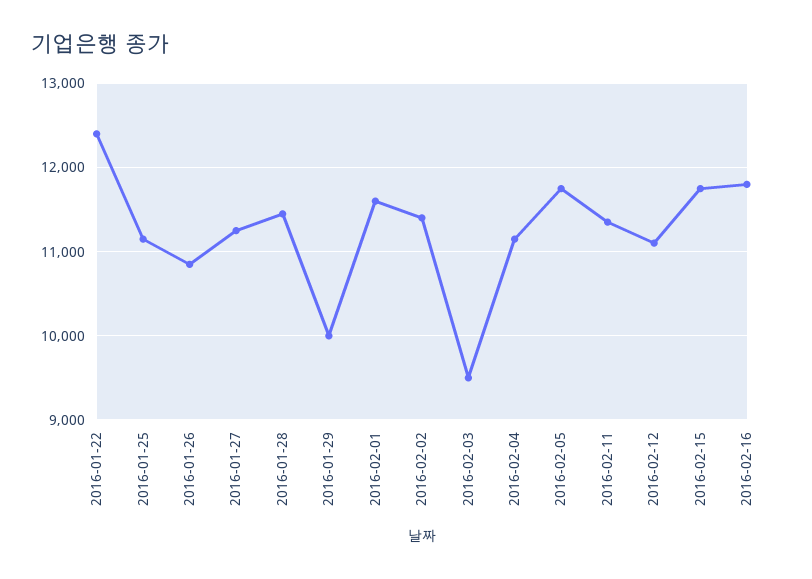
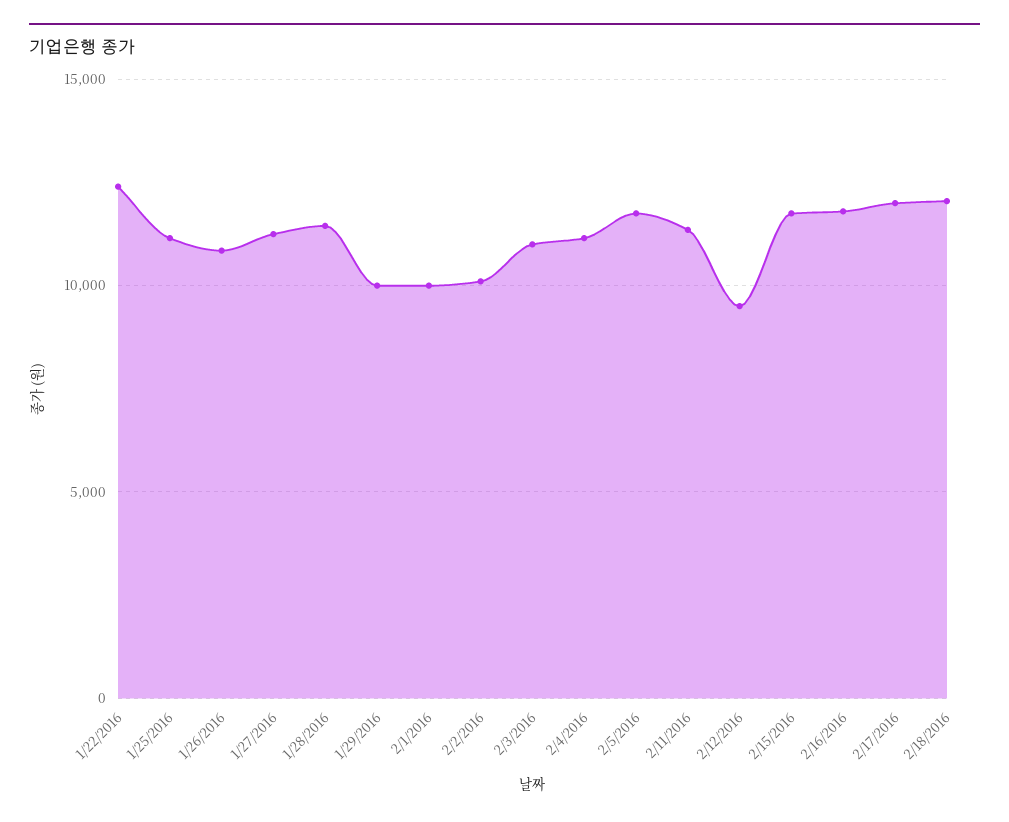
2016-02-01: 11600 -> 10000
2016-02-02: 11400 -> 10000
2016-02-03: 9500 -> 11000
2016-02-12: 11100 -> 9500
2/17/2016: none -> 12000
2/18/2016: none -> 12000

